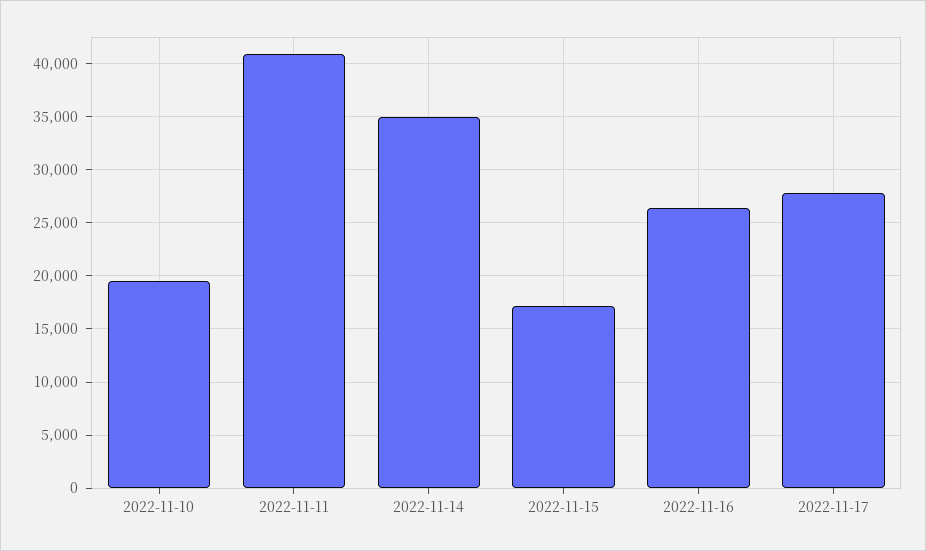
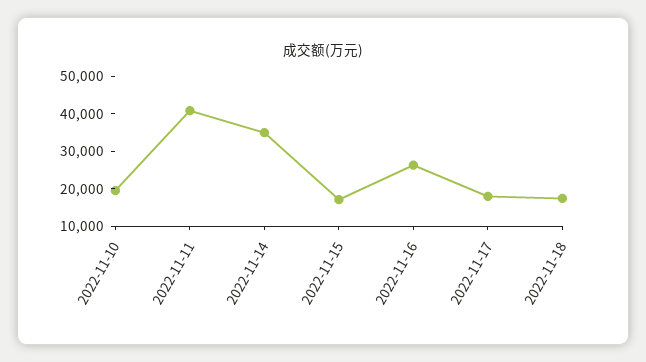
2022-11-17: 28000 -> 17500
2022-11-18: none -> 17500

